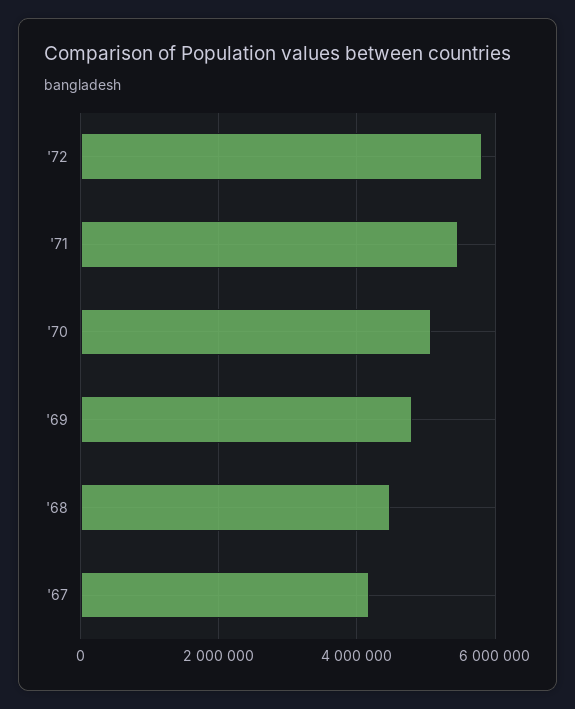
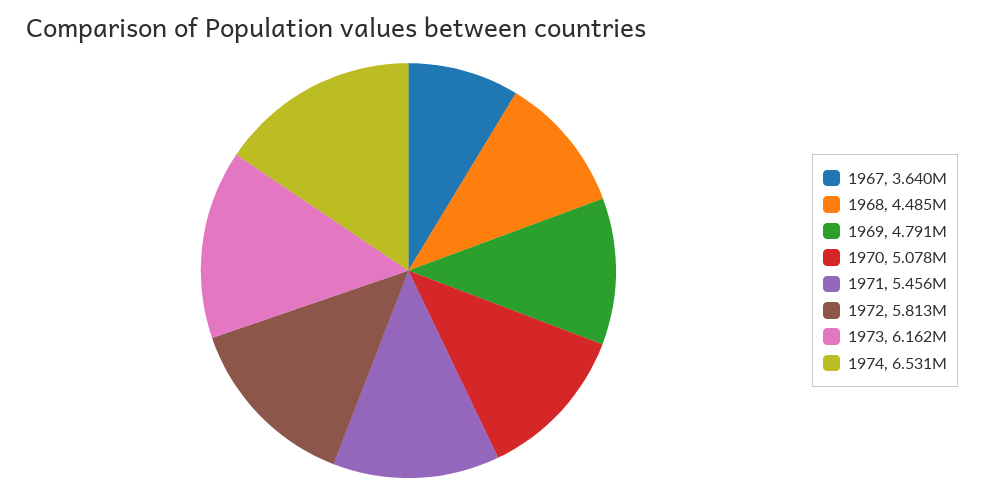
'67: 4200000 -> 3640000
1973: none -> 6162000
1974: none -> 6531000

